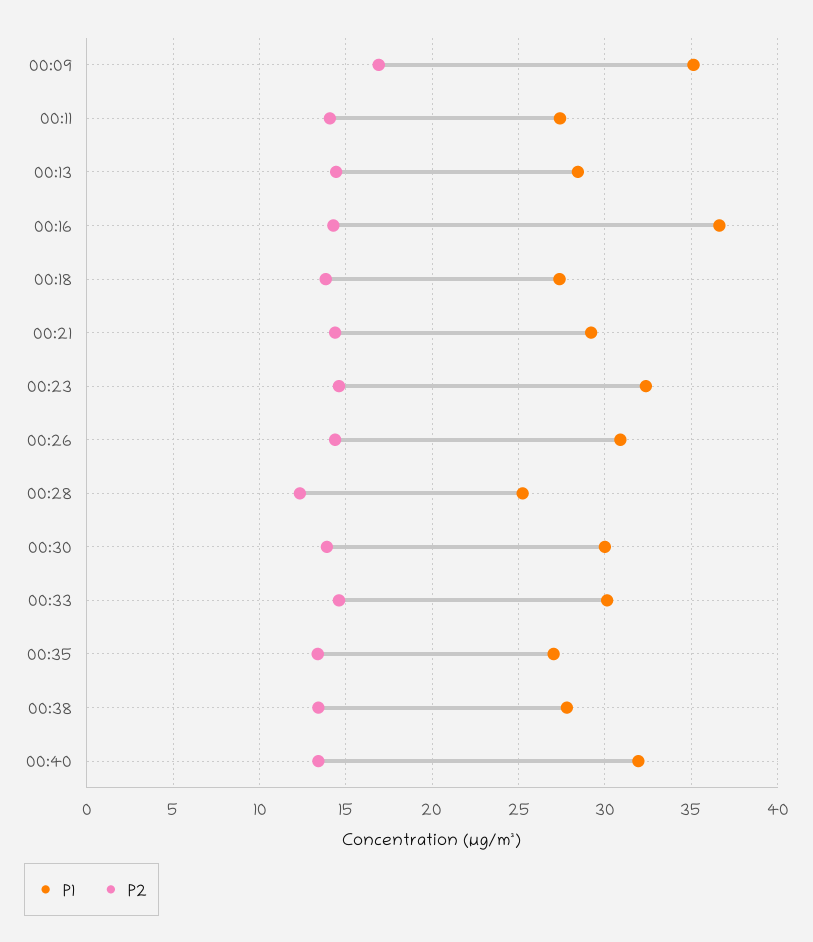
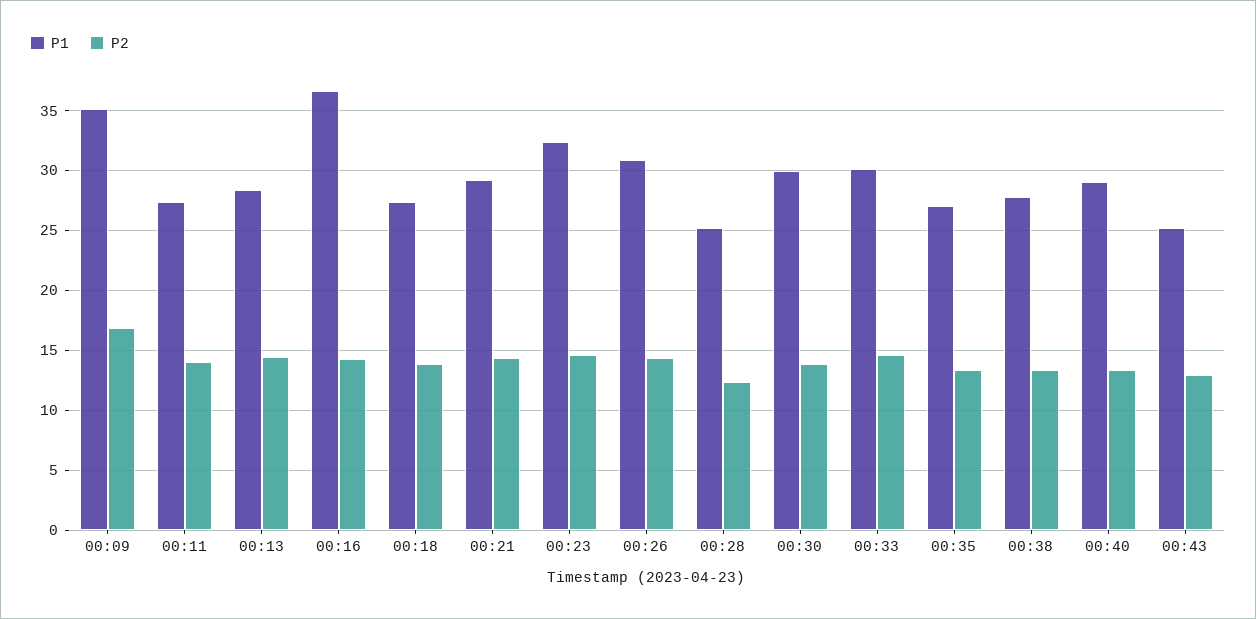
P1, 00:40: 32 -> 29
P1, 00:43: none -> 25
P2, 00:43: none -> 13

